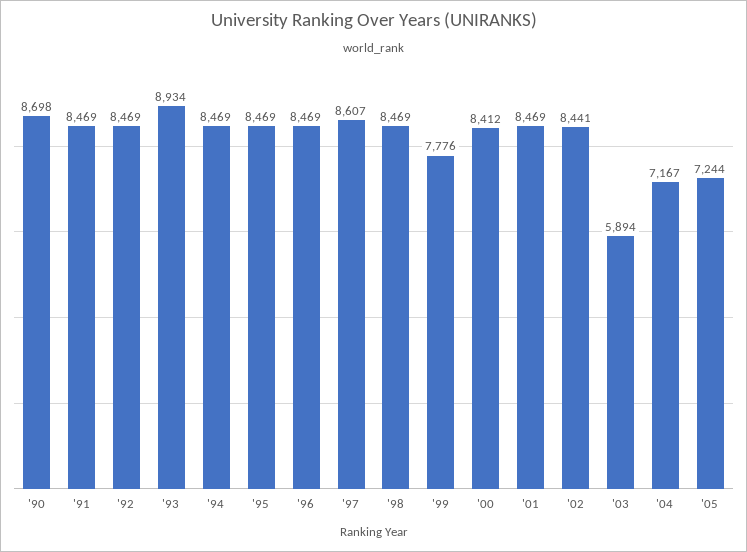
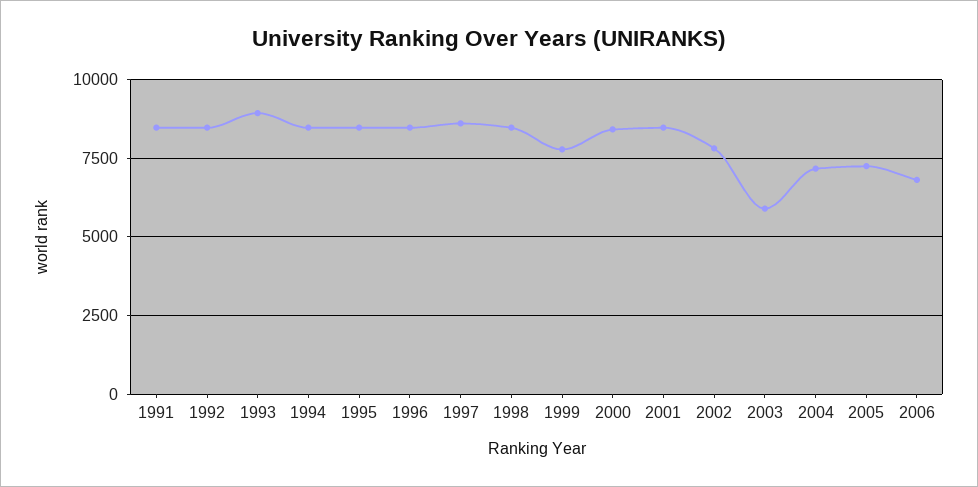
'90: 8698 -> none
'02: 8441 -> 7750
2006: none -> 6750

